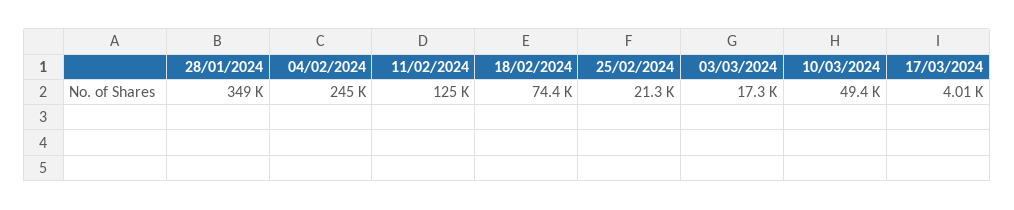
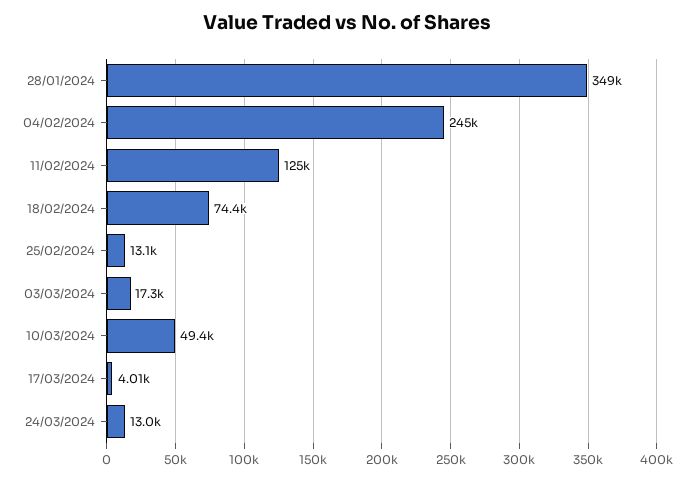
25/02/2024: 21300 -> 13100
24/03/2024: none -> 13000

